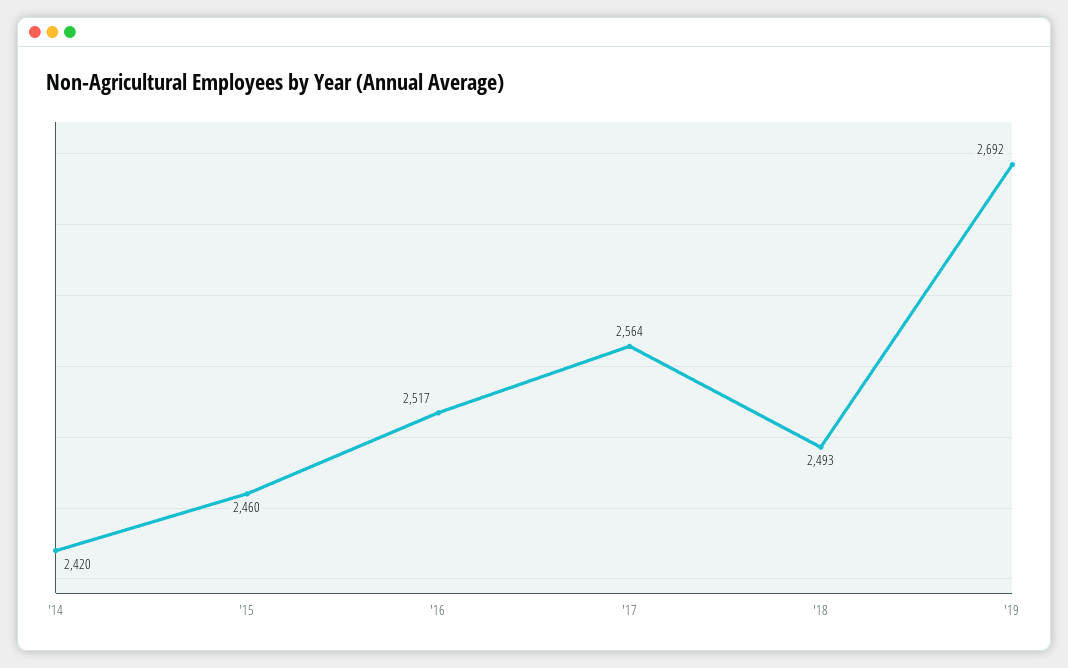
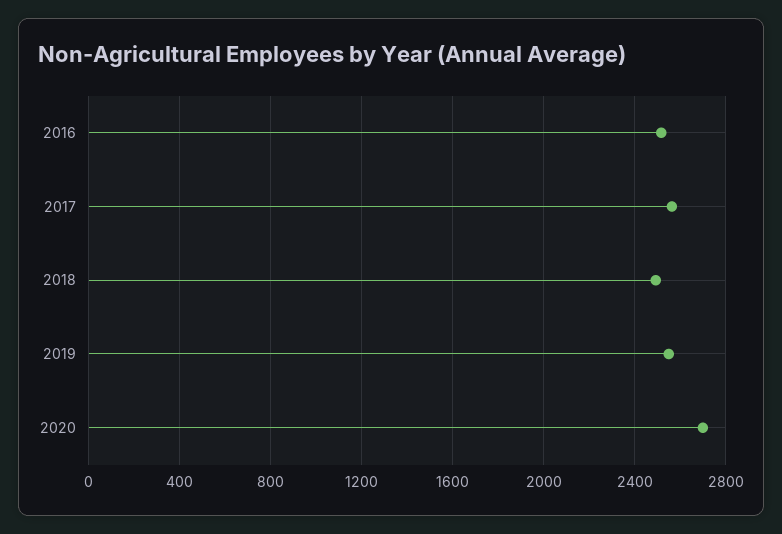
'14: 2420 -> none
'15: 2460 -> none
'19: 2692 -> 2550
2020: none -> 2700

